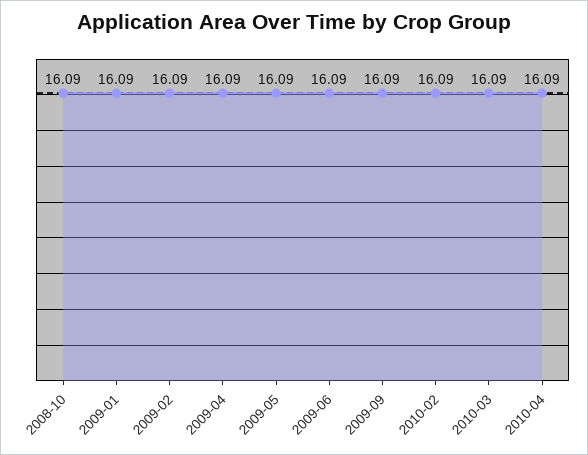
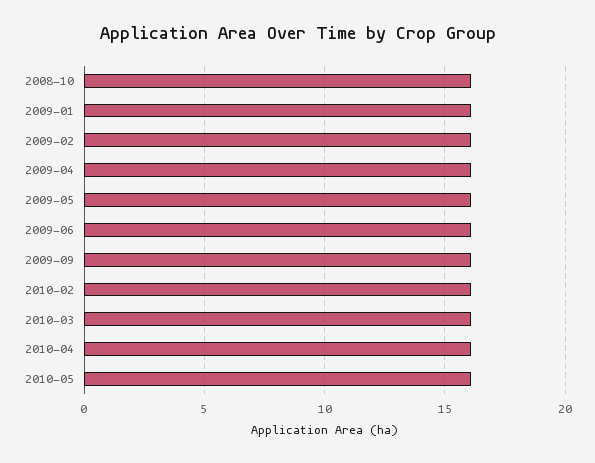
2010-05: none -> 16

